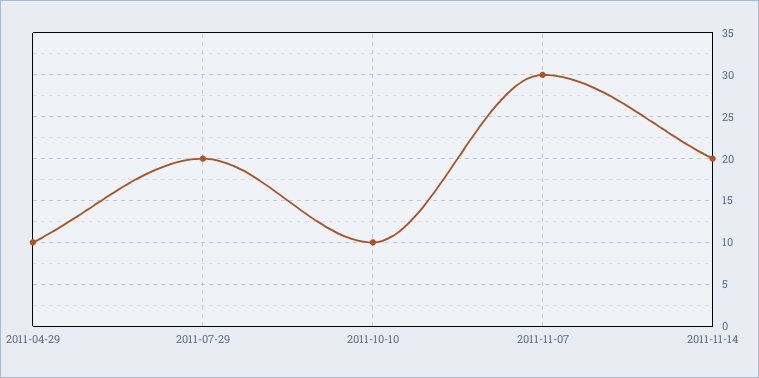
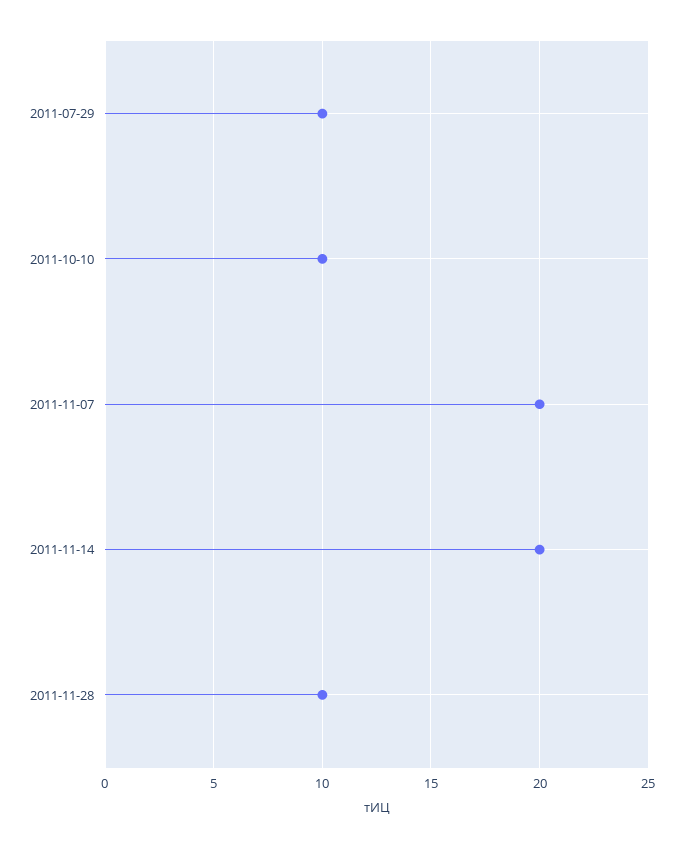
2011-04-29: 10 -> none
2011-07-29: 20 -> 10
2011-11-07: 30 -> 20
2011-11-28: none -> 10

